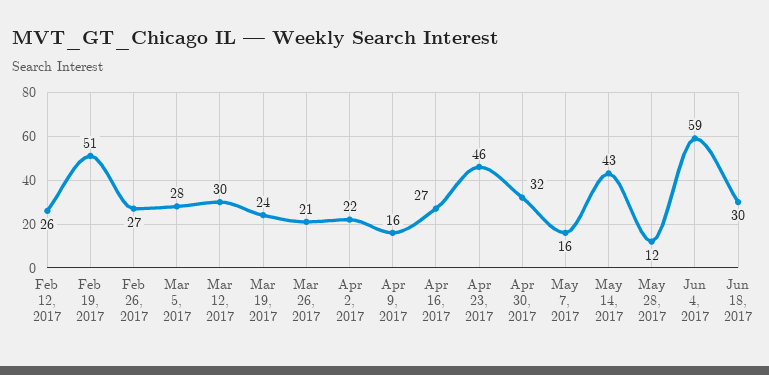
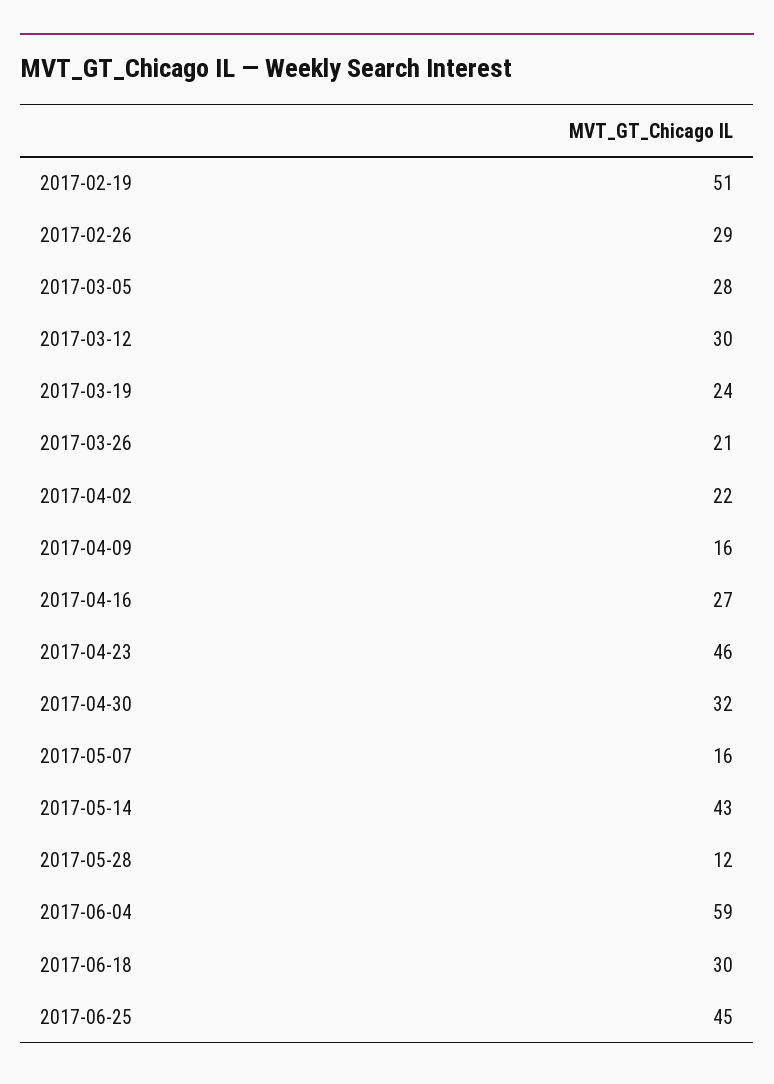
Feb 12, 2017: 26 -> none
Feb 26, 2017: 27 -> 29
2017-06-25: none -> 45

